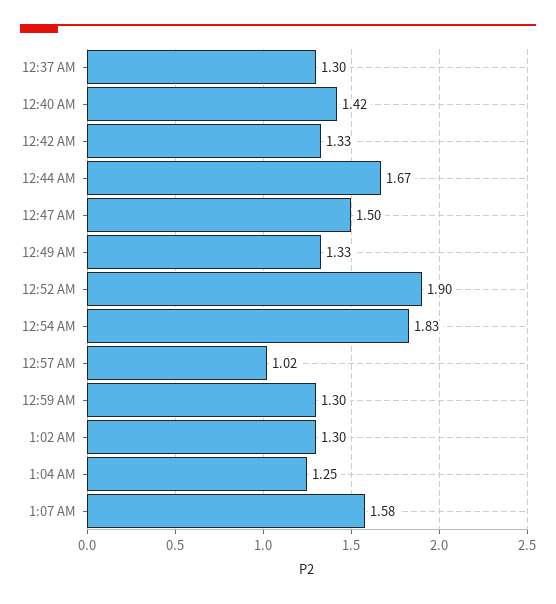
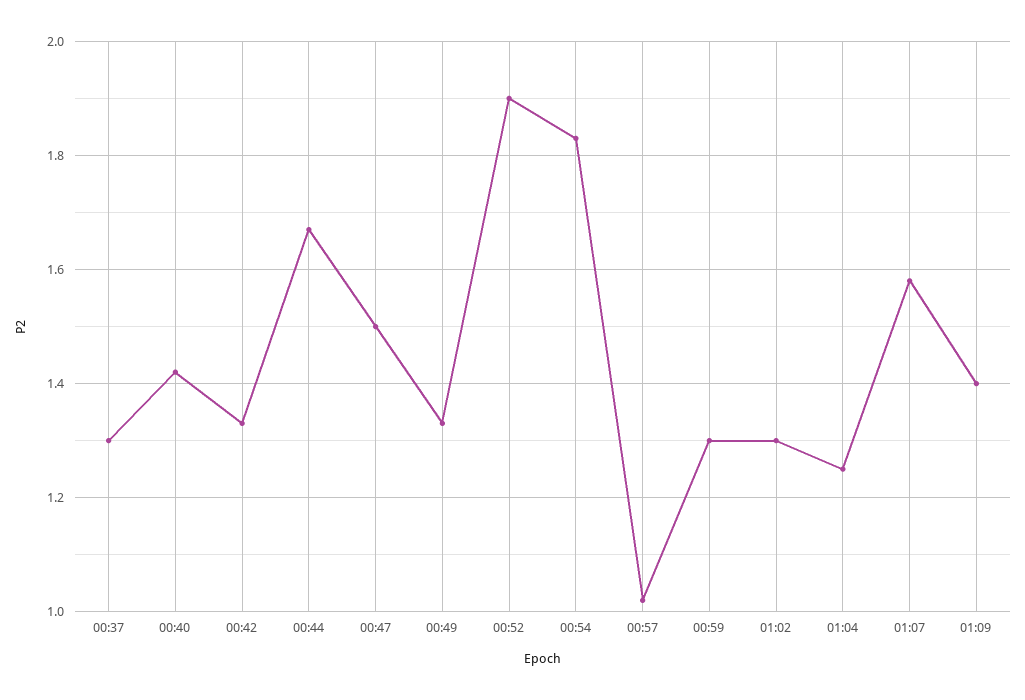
01:09: none -> 1.4

